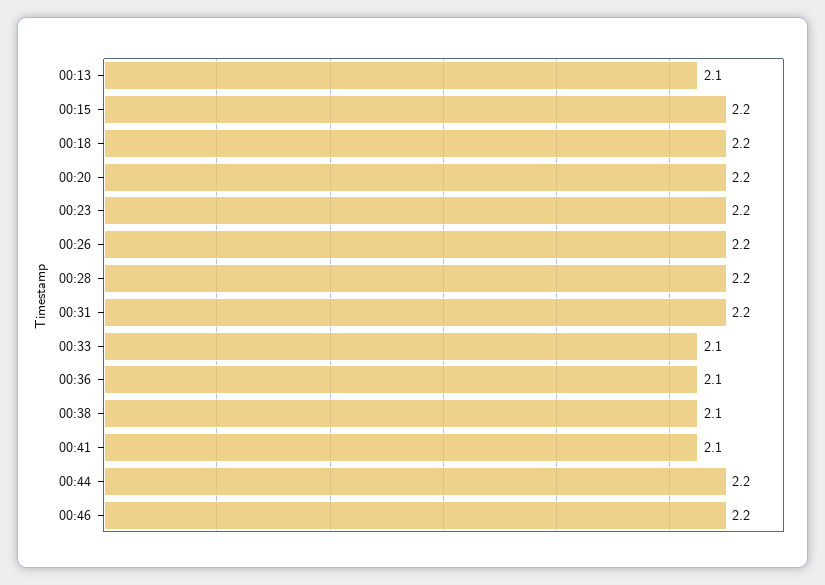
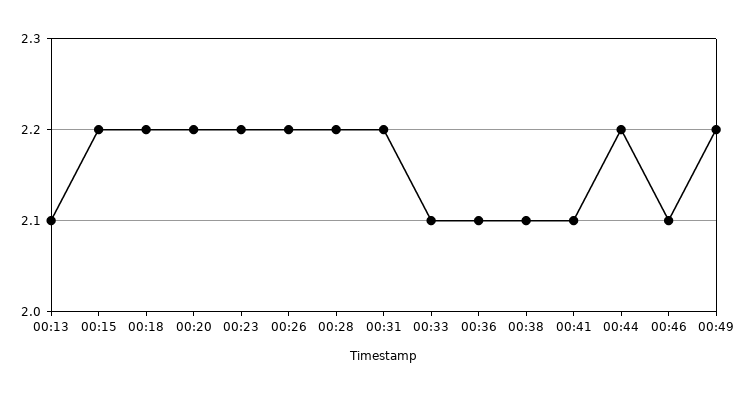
00:46: 2.2 -> 2.1
00:49: none -> 2.2

